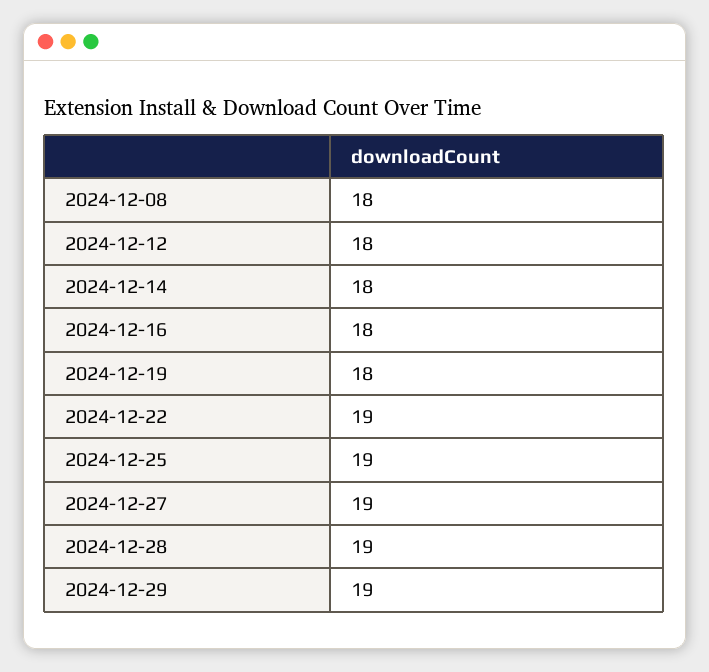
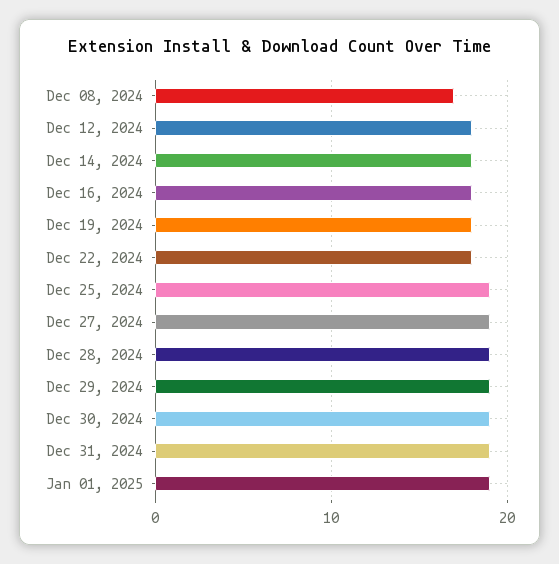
2024-12-08: 18 -> 17
2024-12-22: 19 -> 18
Dec 30, 2024: none -> 19
Dec 31, 2024: none -> 19
Jan 01, 2025: none -> 19

